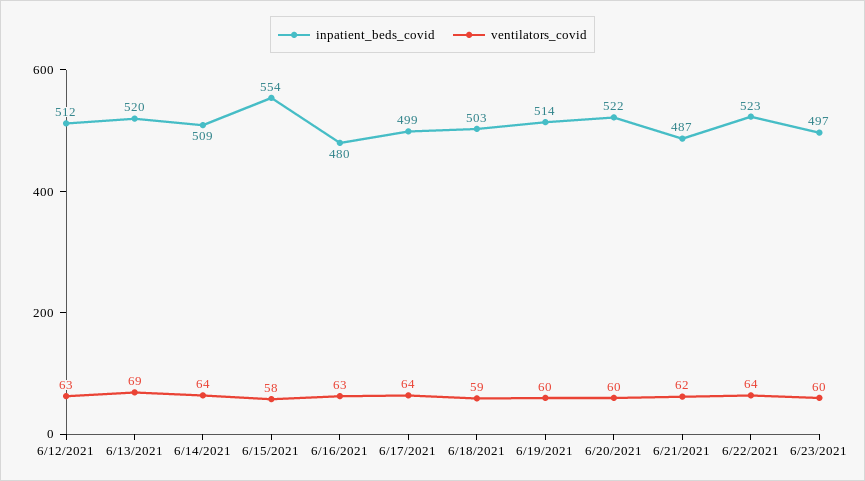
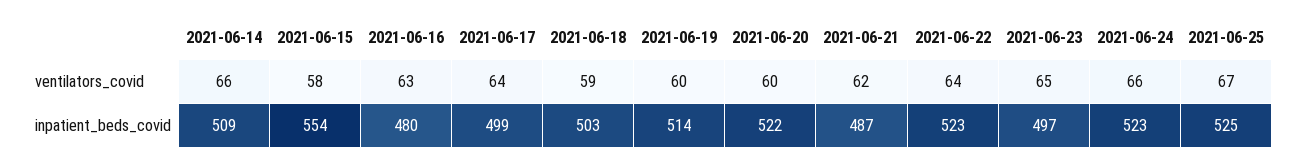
inpatient_beds_covid, 6/12/2021: 512 -> none
ventilators_covid, 6/12/2021: 63 -> none
inpatient_beds_covid, 6/13/2021: 520 -> none
ventilators_covid, 6/13/2021: 69 -> none
ventilators_covid, 6/14/2021: 64 -> 66
ventilators_covid, 6/23/2021: 60 -> 65
ventilators_covid, 2021-06-24: none -> 66
ventilators_covid, 2021-06-25: none -> 67
inpatient_beds_covid, 2021-06-24: none -> 523
inpatient_beds_covid, 2021-06-25: none -> 525

